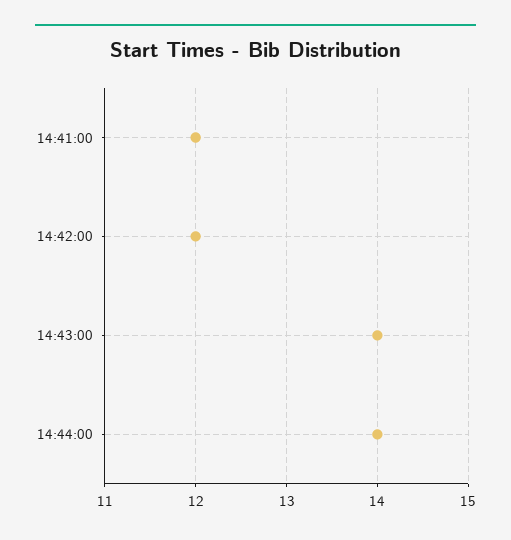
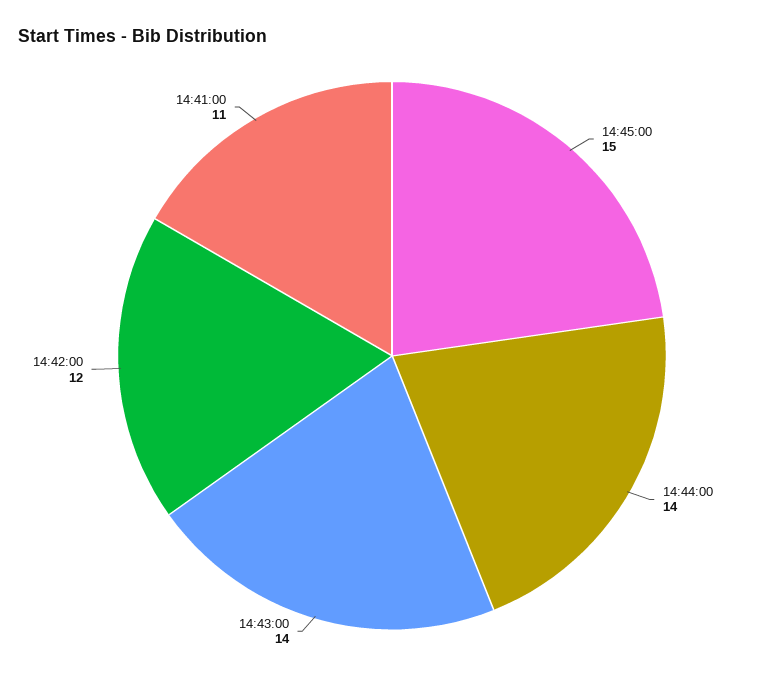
14:41:00: 12 -> 11
14:45:00: none -> 15

